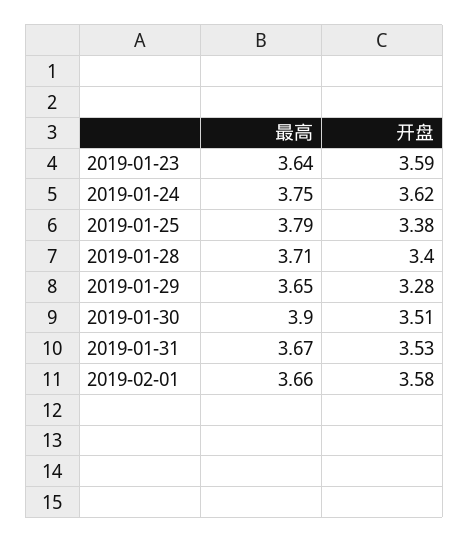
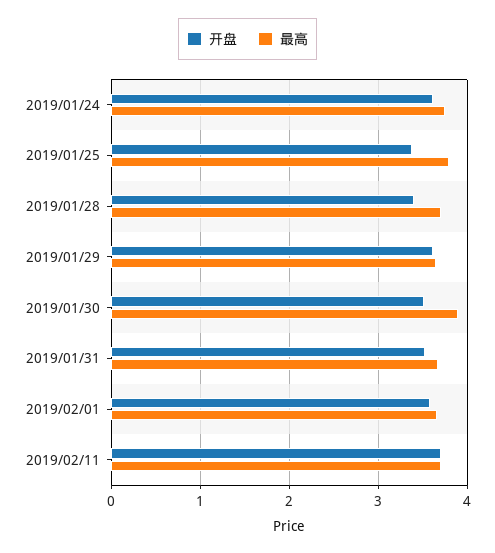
最高, 2019-01-23: 3.64 -> none
开盘, 2019-01-23: 3.59 -> none
开盘, 2019-01-29: 3.28 -> 3.6
开盘, 2019/02/11: none -> 3.7
最高, 2019/02/11: none -> 3.7

